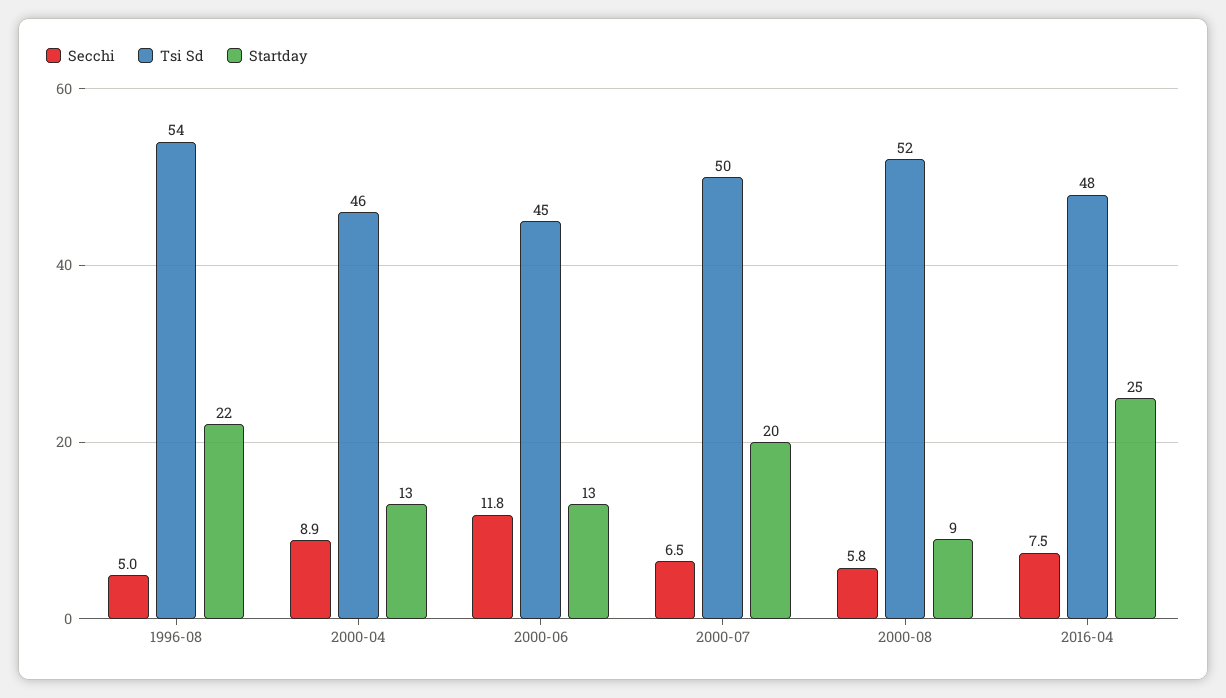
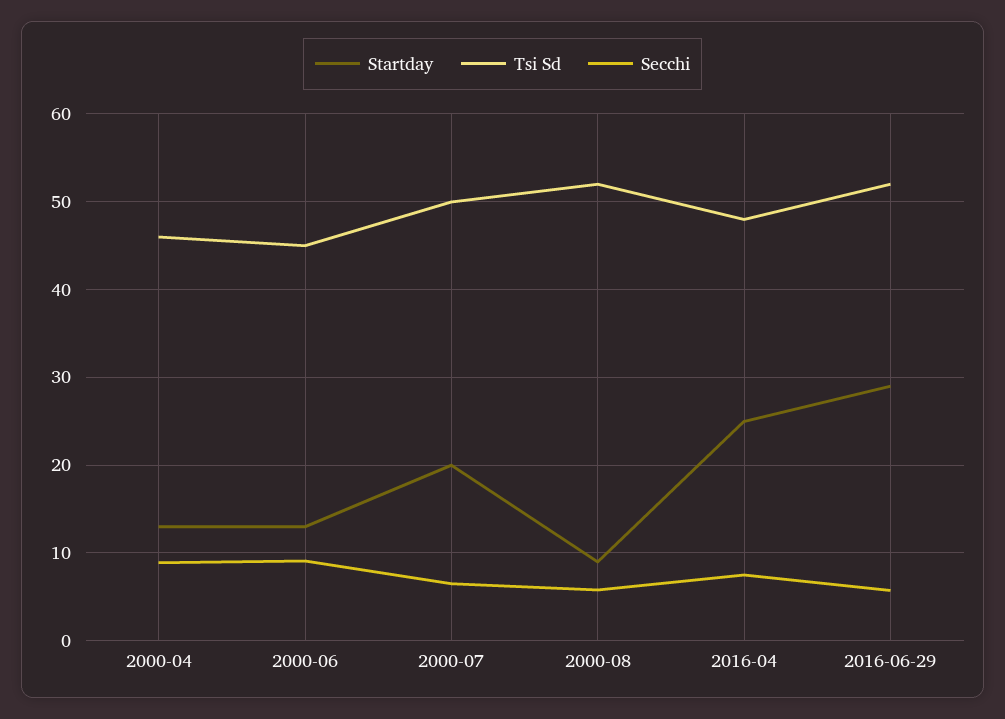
Secchi, 1996-08: 5 -> none
Tsi Sd, 1996-08: 54 -> none
Startday, 1996-08: 22 -> none
Secchi, 2000-06: 11.8 -> 9
Startday, 2016-06-29: none -> 29
Tsi Sd, 2016-06-29: none -> 52
Secchi, 2016-06-29: none -> 6

